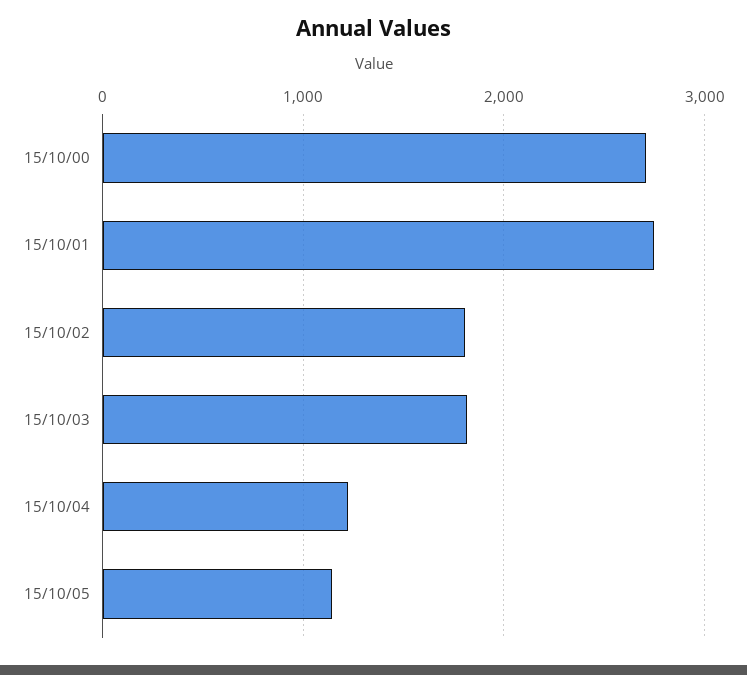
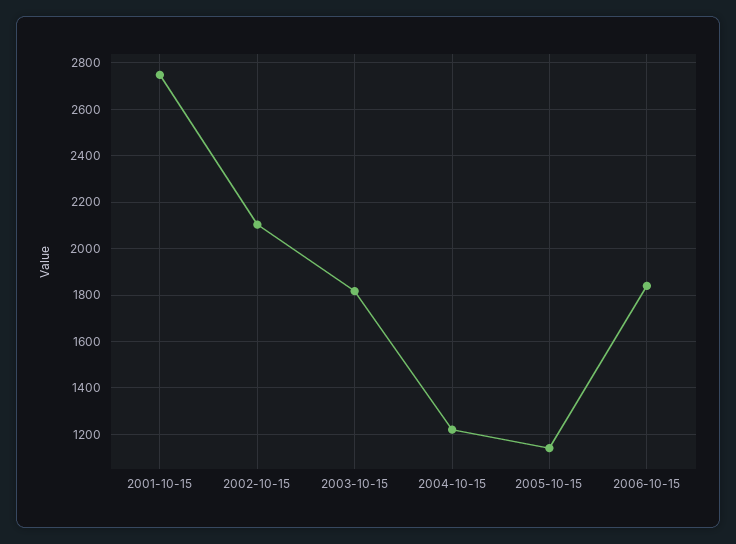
15/10/00: 2700 -> none
15/10/02: 1800 -> 2100
2006-10-15: none -> 1850

